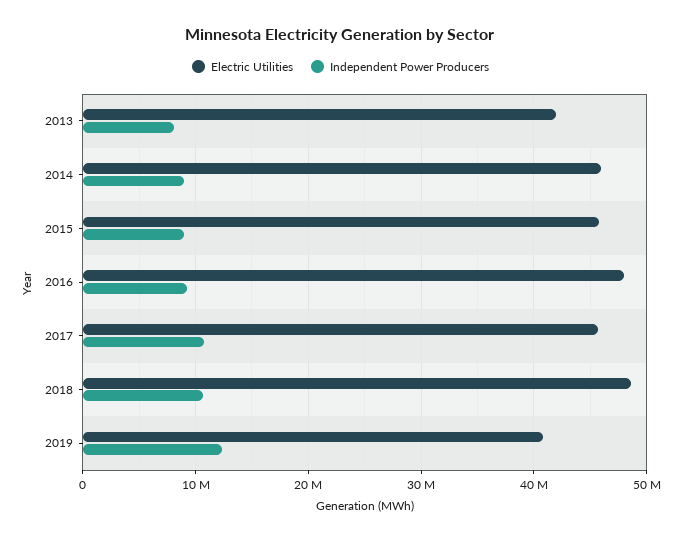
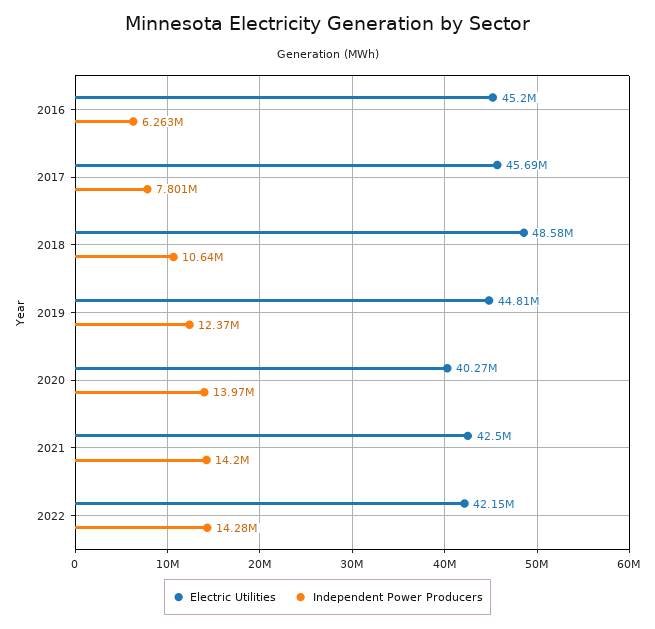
Electric Utilities, 2013: 42000000 -> none
Independent Power Producers, 2013: 8000000 -> none
Electric Utilities, 2014: 46000000 -> none
Independent Power Producers, 2014: 9000000 -> none
Electric Utilities, 2015: 46000000 -> none
Independent Power Producers, 2015: 9000000 -> none
Electric Utilities, 2016: 48000000 -> 45200000
Independent Power Producers, 2016: 9000000 -> 6263000
Independent Power Producers, 2017: 11000000 -> 7801000
Electric Utilities, 2019: 41000000 -> 44810000
Electric Utilities, 2020: none -> 40270000
Independent Power Producers, 2020: none -> 13970000
Electric Utilities, 2021: none -> 42500000
Independent Power Producers, 2021: none -> 14200000
Electric Utilities, 2022: none -> 42150000
Independent Power Producers, 2022: none -> 14280000

